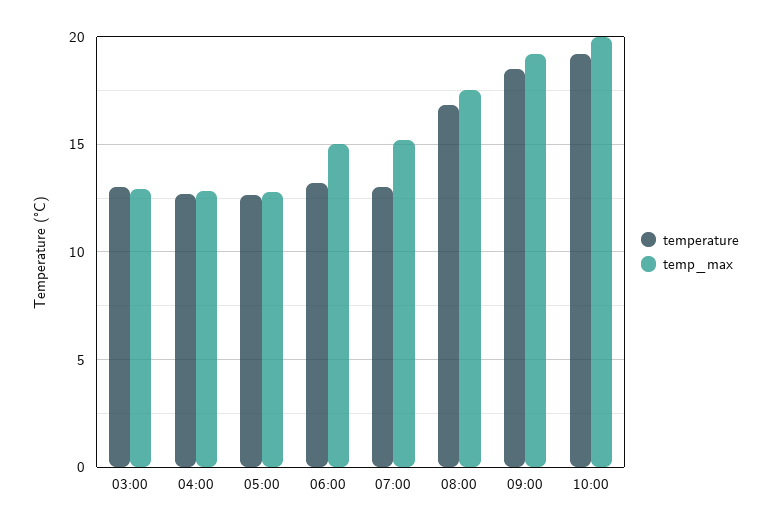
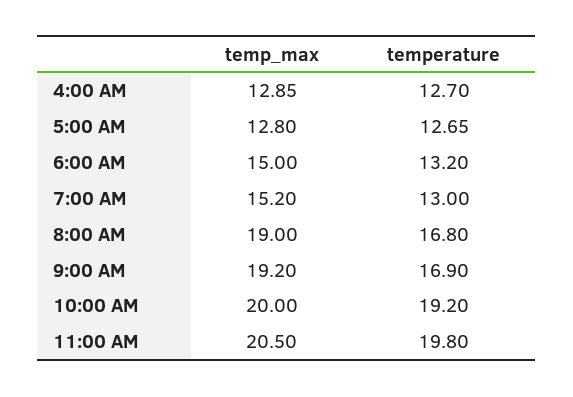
temperature, 03:00: 13 -> none
temp_max, 03:00: 13 -> none
temp_max, 08:00: 17.5 -> 19
temperature, 09:00: 18.5 -> 16.9
temp_max, 11:00 AM: none -> 20.5
temperature, 11:00 AM: none -> 19.8

